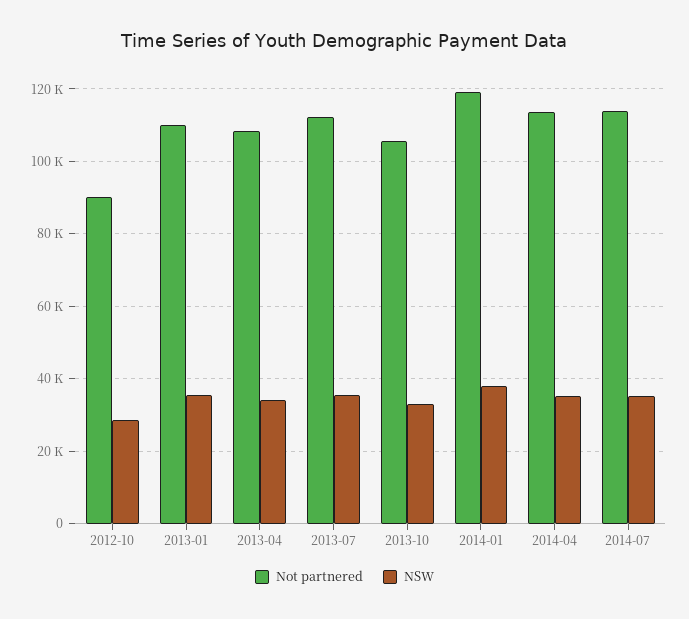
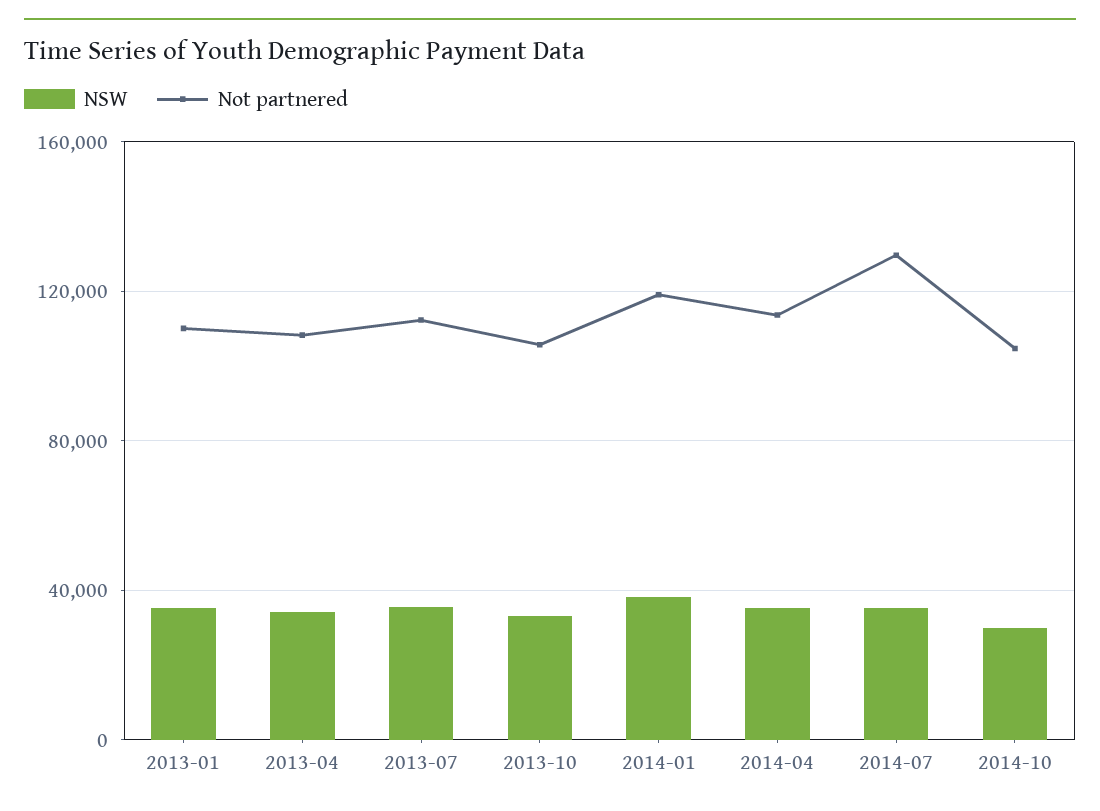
Not partnered, 2012-10: 90000 -> none
NSW, 2012-10: 28000 -> none
Not partnered, 2014-07: 114000 -> 130000
NSW, 2014-10: none -> 30000
Not partnered, 2014-10: none -> 105000

